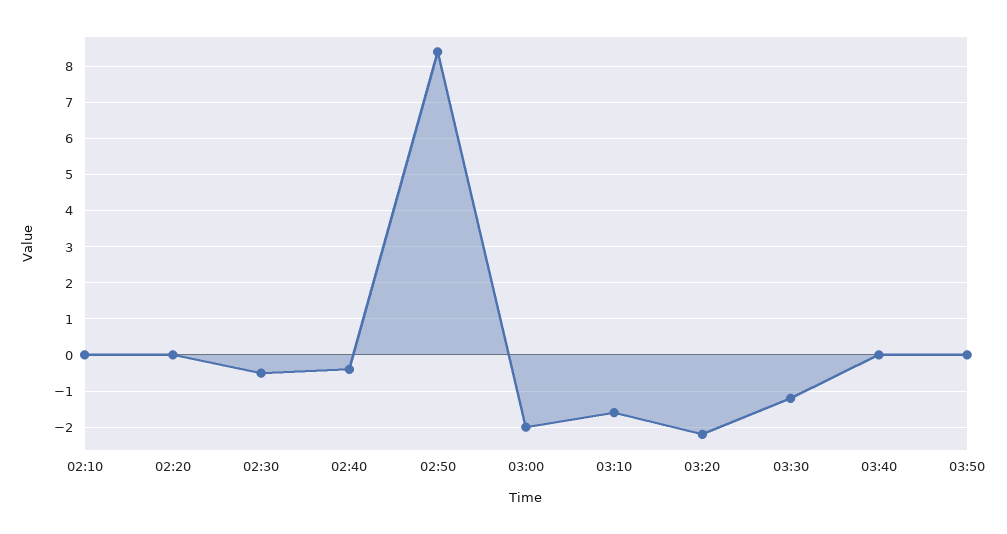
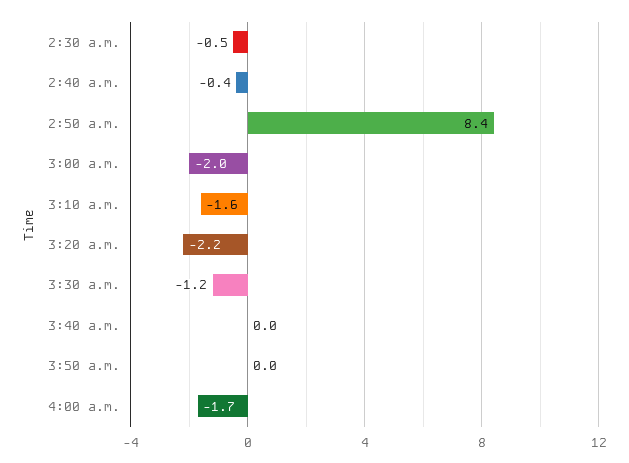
02:10: 0 -> none
02:20: 0 -> none
4:00 a.m.: none -> -1.7

